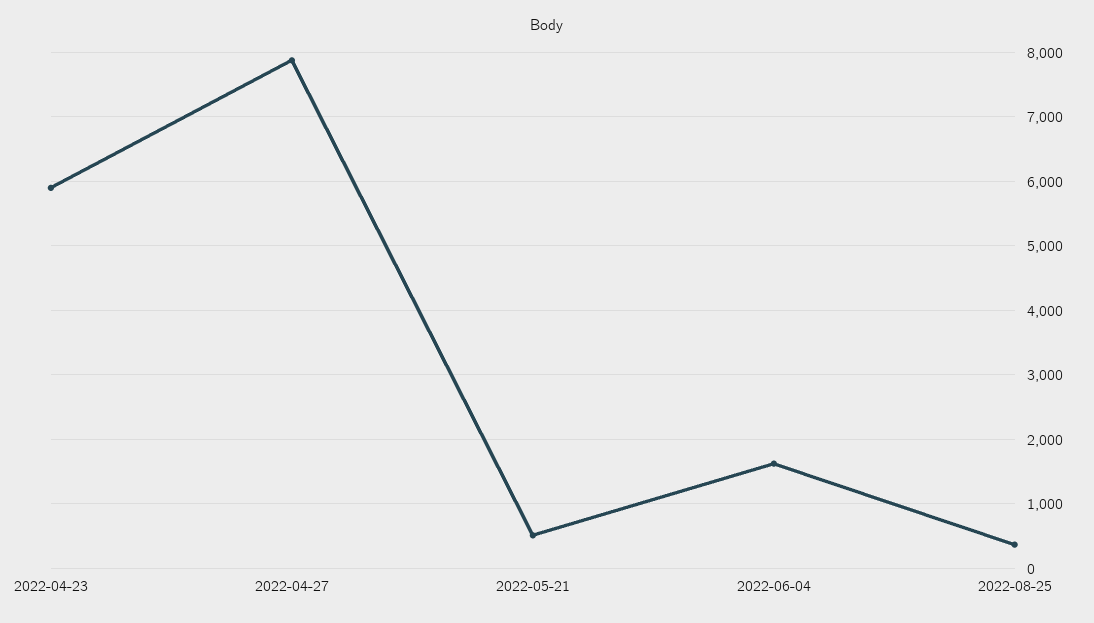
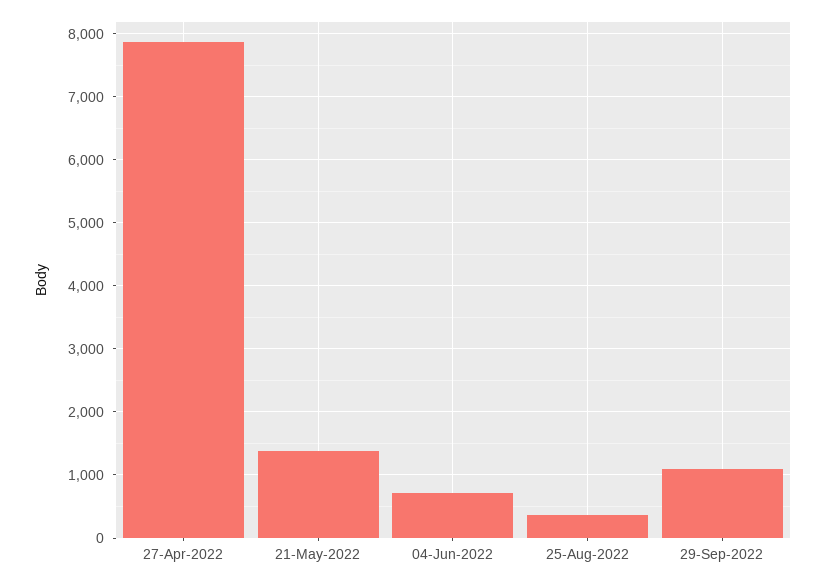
2022-04-23: 5900 -> none
2022-05-21: 500 -> 1400
2022-06-04: 1600 -> 700
29-Sep-2022: none -> 1100

